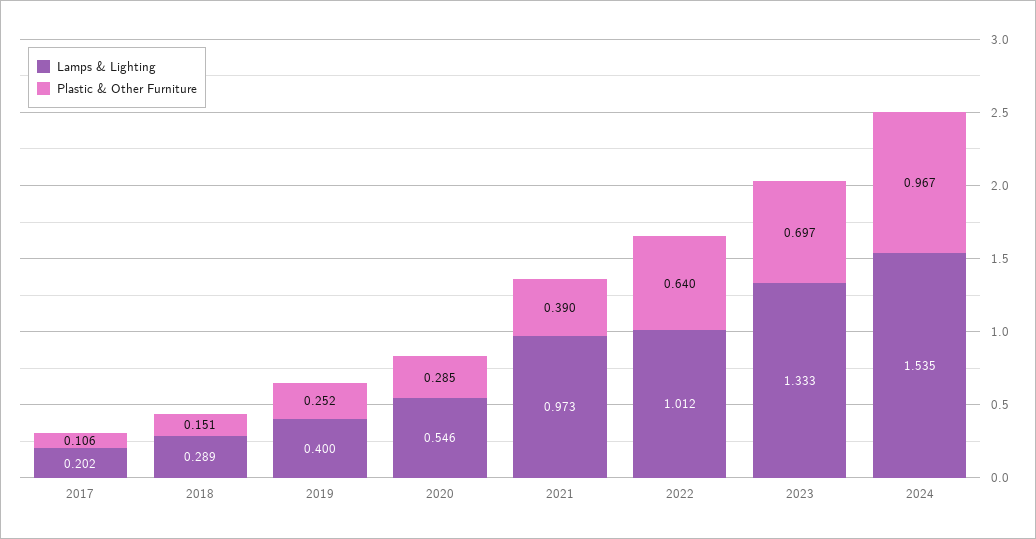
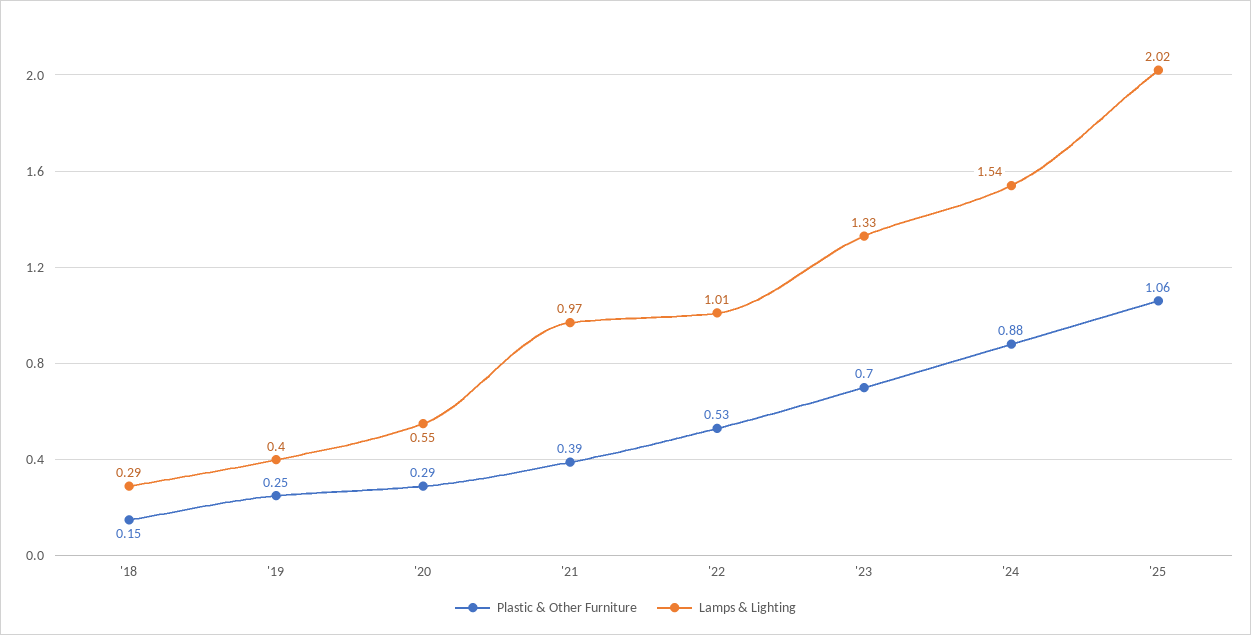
Lamps & Lighting, 2017: 0.202 -> none
Plastic & Other Furniture, 2017: 0.106 -> none
Plastic & Other Furniture, 2022: 0.64 -> 0.53
Plastic & Other Furniture, 2024: 0.967 -> 0.88
Plastic & Other Furniture, '25: none -> 1.06
Lamps & Lighting, '25: none -> 2.02

